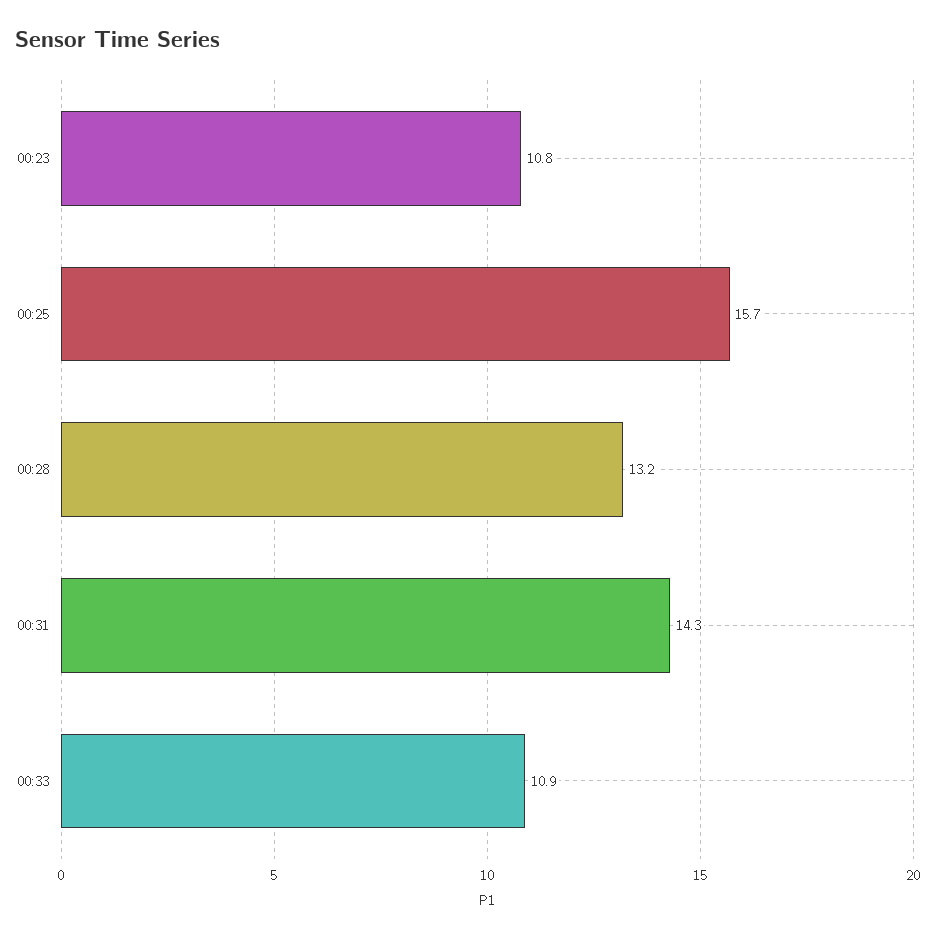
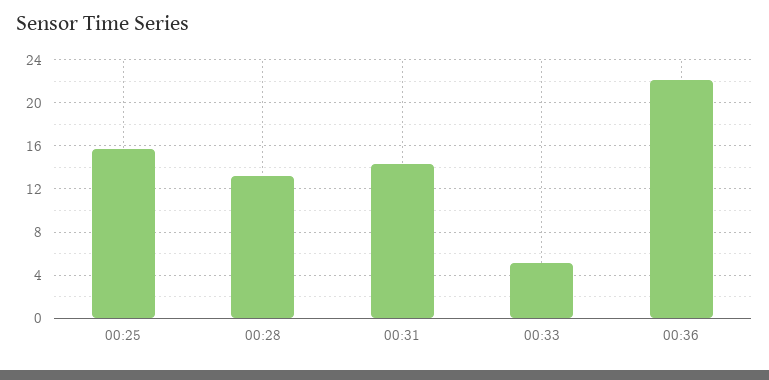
00:23: 10.8 -> none
00:33: 10.9 -> 5
00:36: none -> 22

